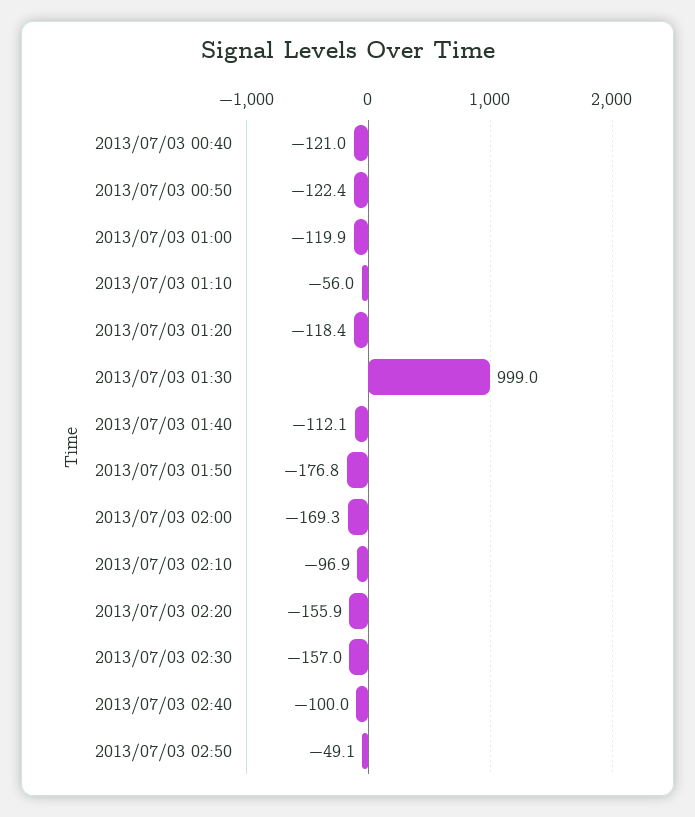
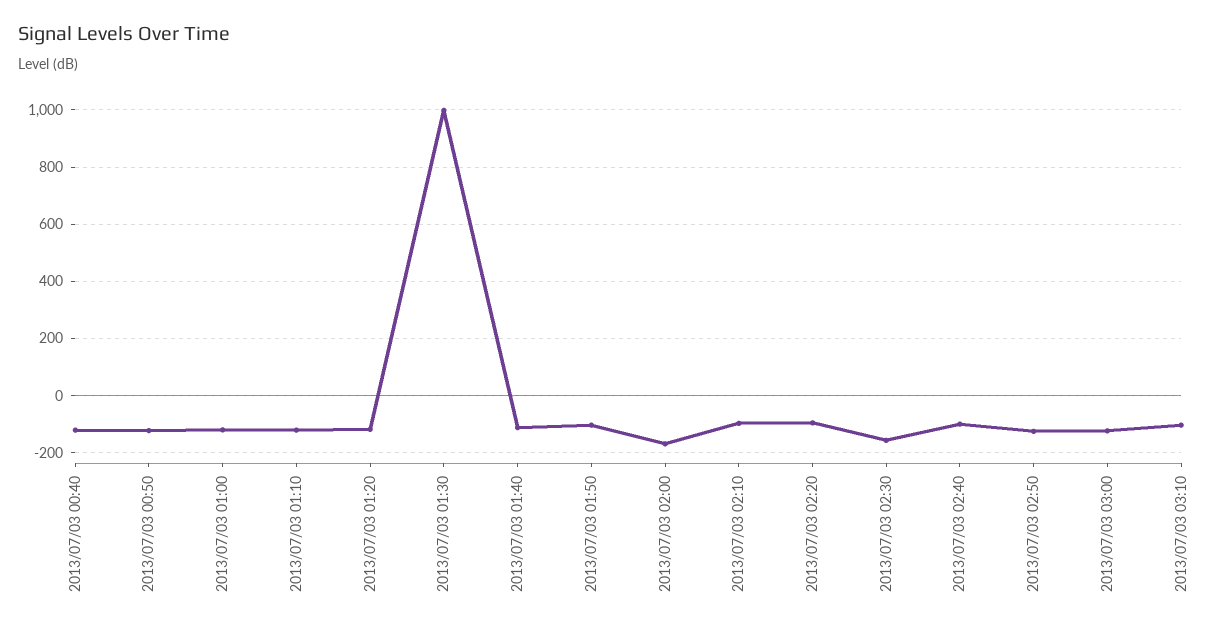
2013/07/03 01:10: -56 -> -125
2013/07/03 01:50: -176.8 -> -100
2013/07/03 02:20: -155.9 -> -100
2013/07/03 02:50: -49.1 -> -125
2013/07/03 03:00: none -> -125
2013/07/03 03:10: none -> -100

